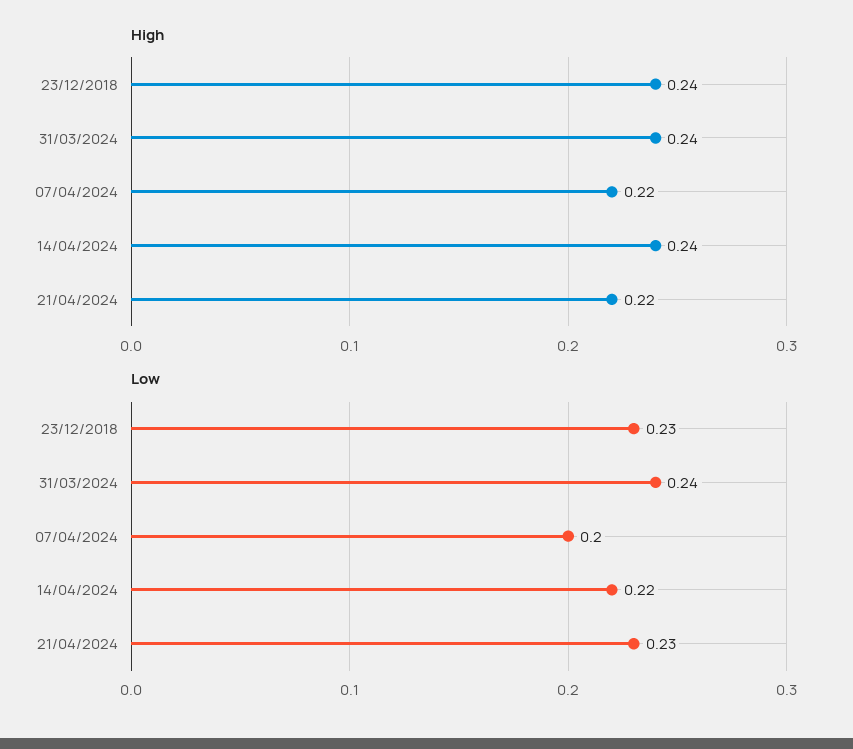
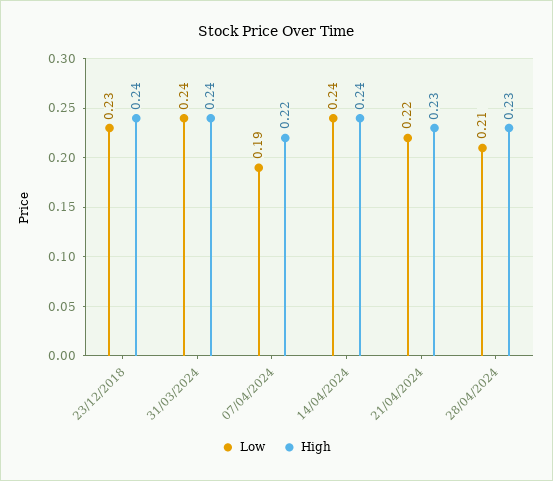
High, 21/04/2024: 0.22 -> 0.23
Low, 07/04/2024: 0.2 -> 0.19
Low, 14/04/2024: 0.22 -> 0.24
Low, 21/04/2024: 0.23 -> 0.22
Low, 28/04/2024: none -> 0.21
High, 28/04/2024: none -> 0.23

